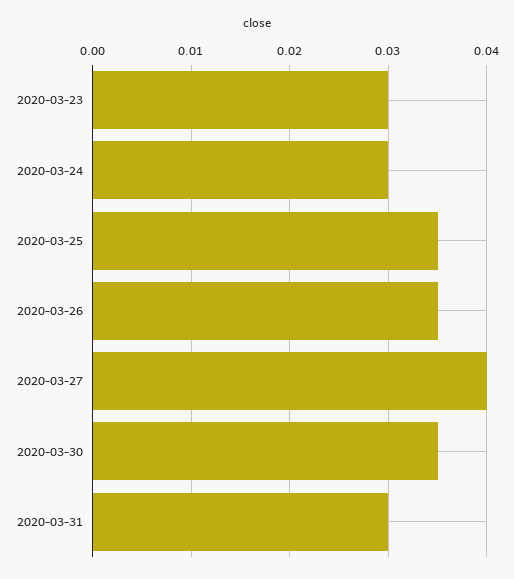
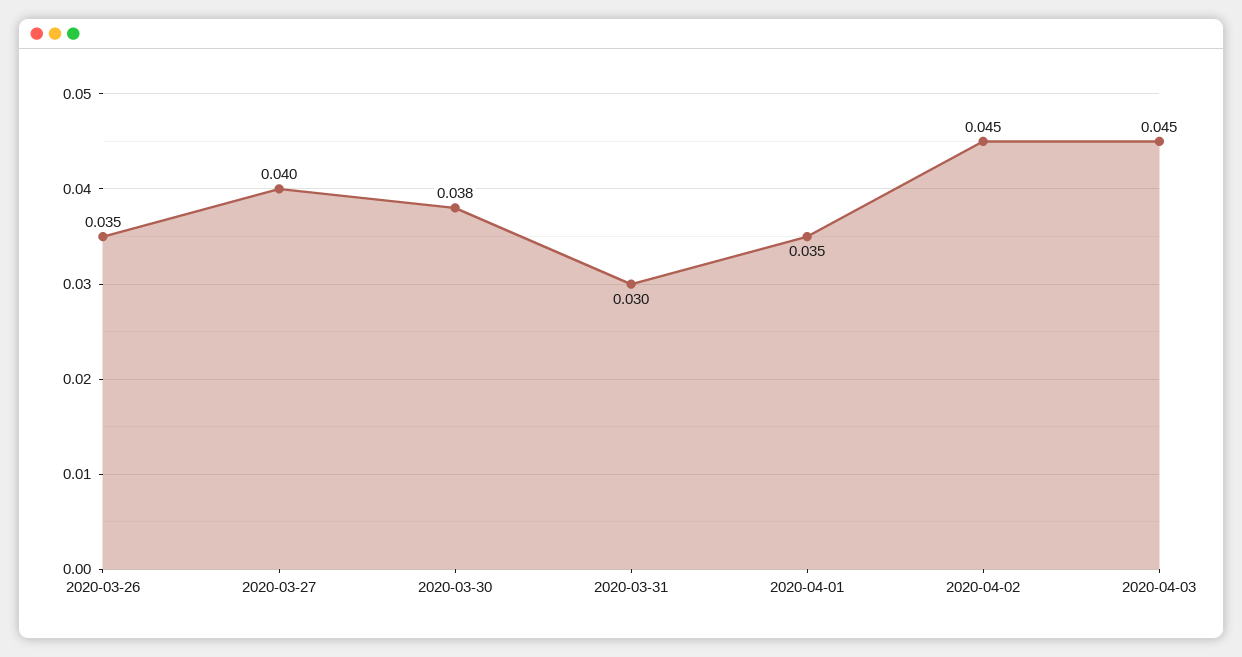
2020-03-23: 0.03 -> none
2020-03-24: 0.03 -> none
2020-03-25: 0.035 -> none
2020-03-30: 0.035 -> 0.038
2020-04-01: none -> 0.035
2020-04-02: none -> 0.045
2020-04-03: none -> 0.045

